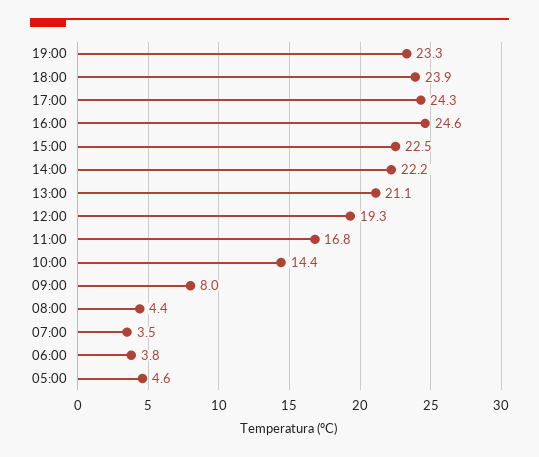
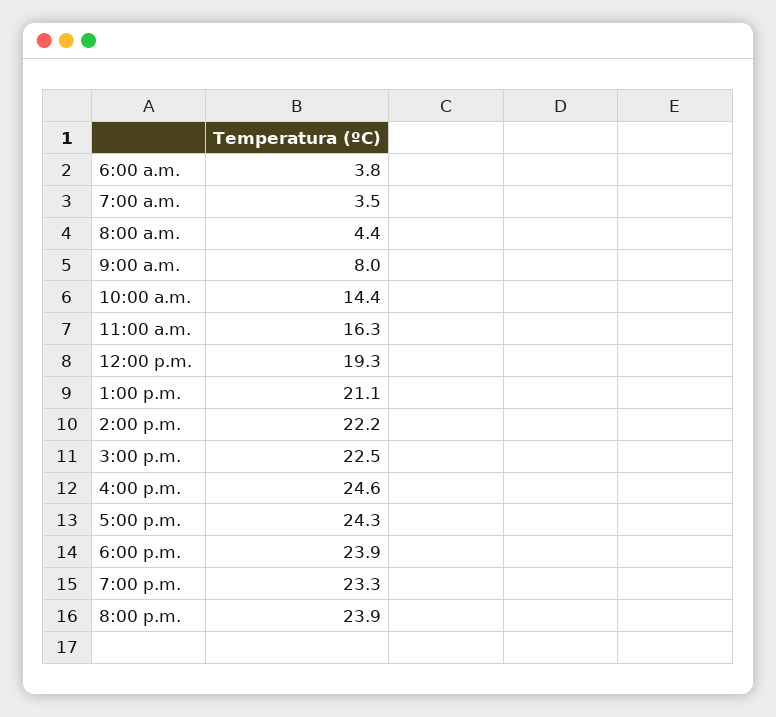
11:00: 16.8 -> 16.3
05:00: 4.6 -> none
8:00 p.m.: none -> 23.9

